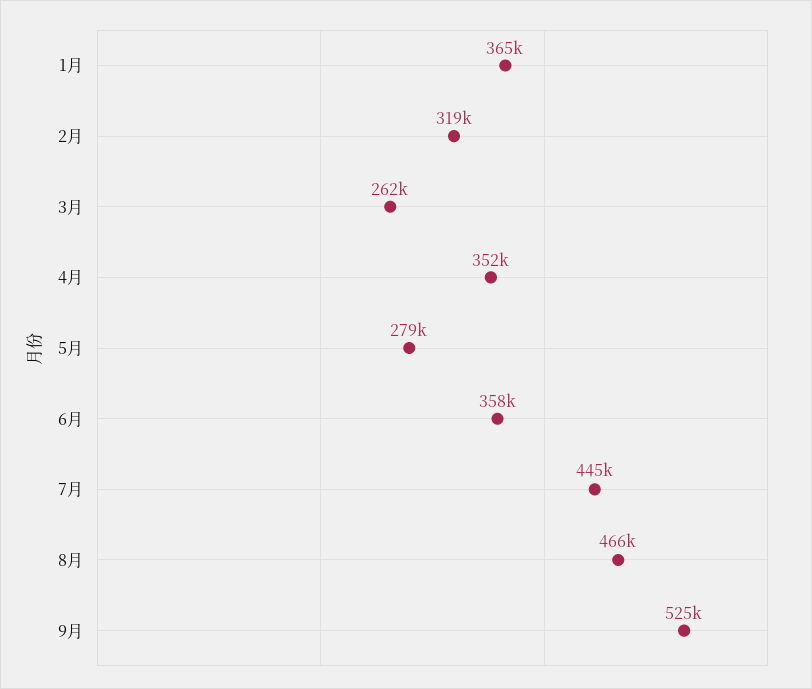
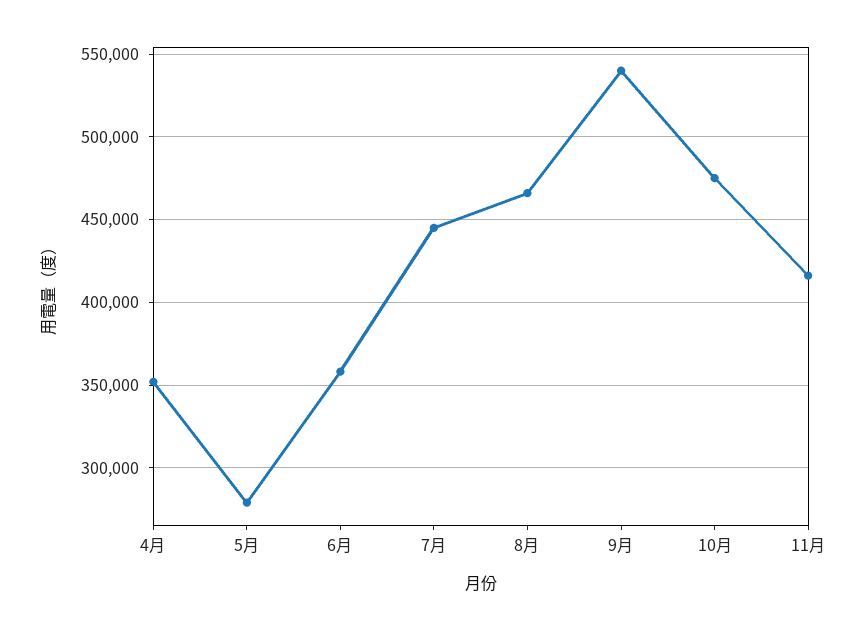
1月: 365000 -> none
2月: 319000 -> none
3月: 262000 -> none
9月: 525000 -> 540000
10月: none -> 475000
11月: none -> 415000

